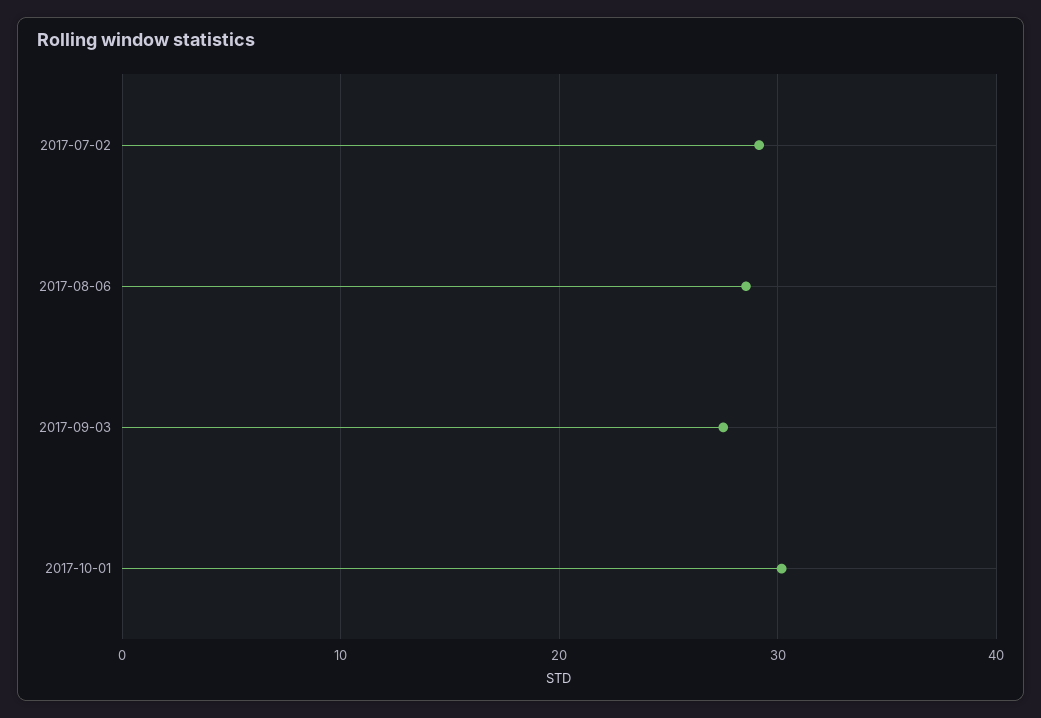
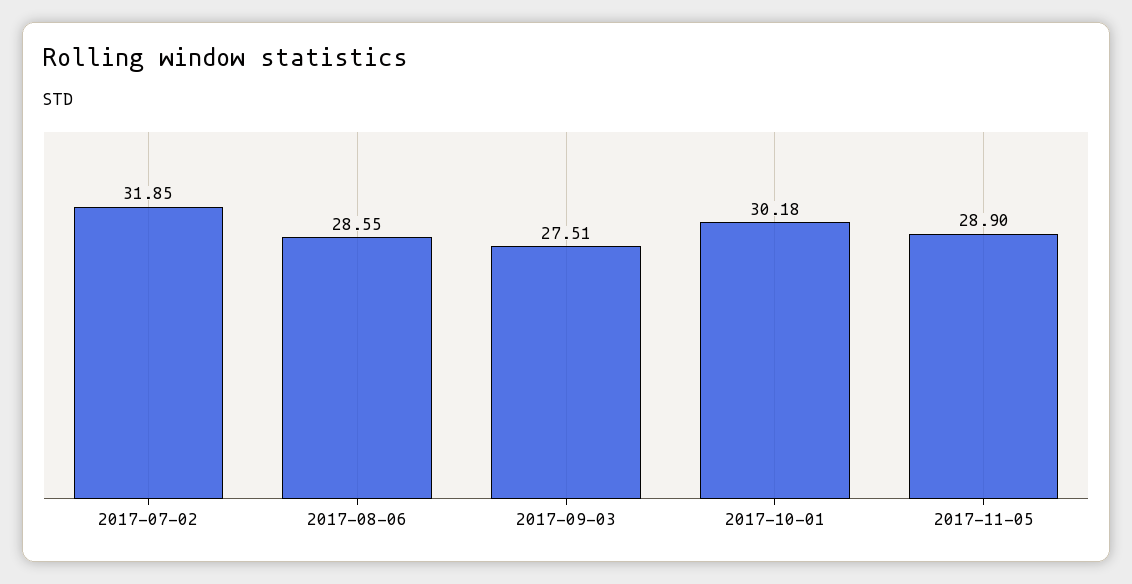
2017-07-02: 29 -> 31.85
2017-11-05: none -> 28.9

